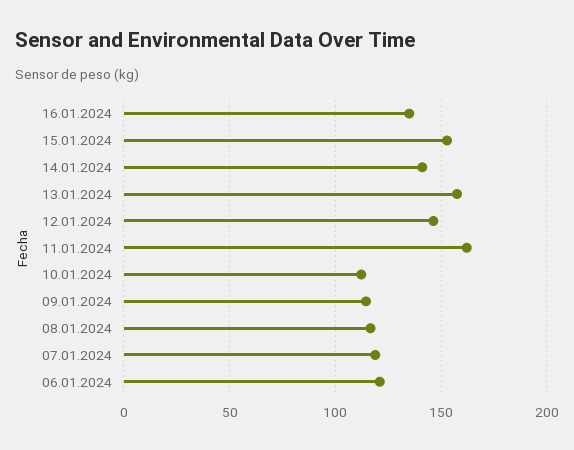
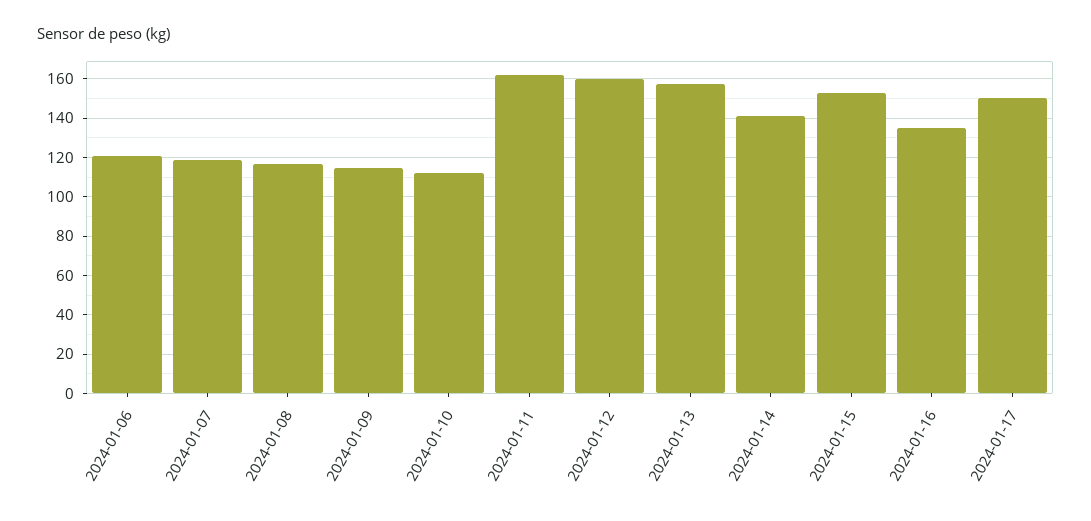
12.01.2024: 145 -> 160
2024-01-17: none -> 150

